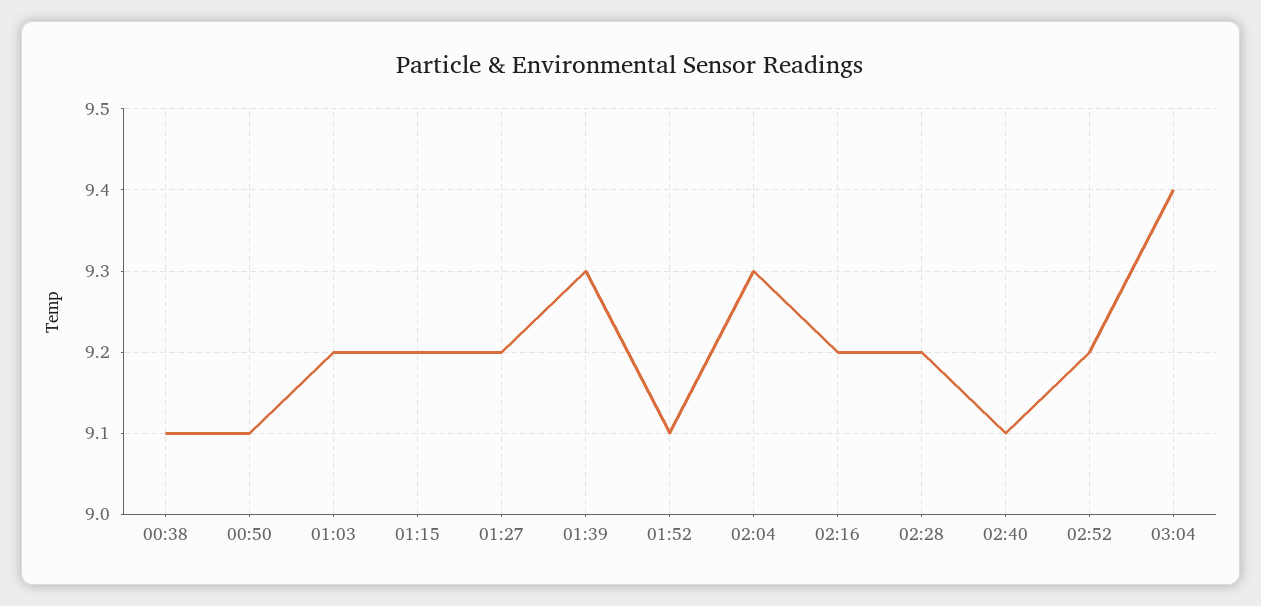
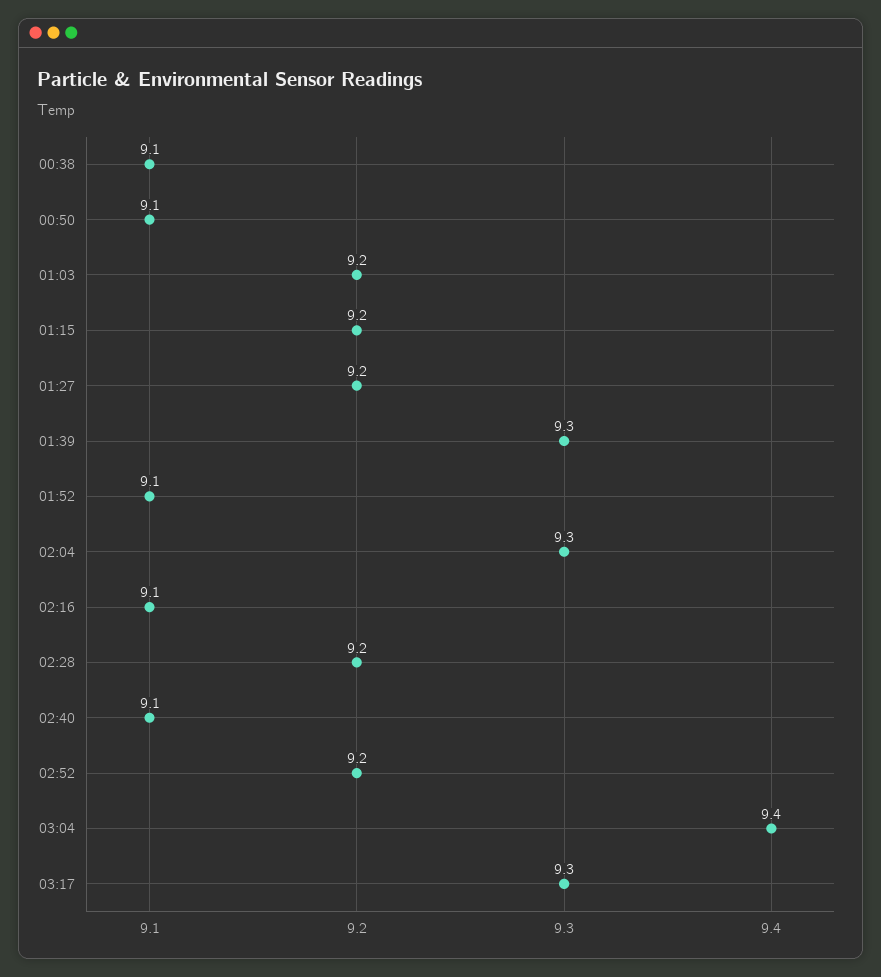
02:16: 9.2 -> 9.1
03:17: none -> 9.3

